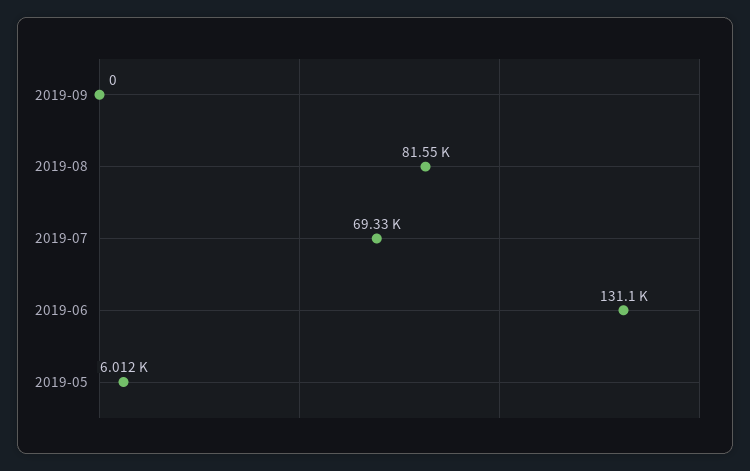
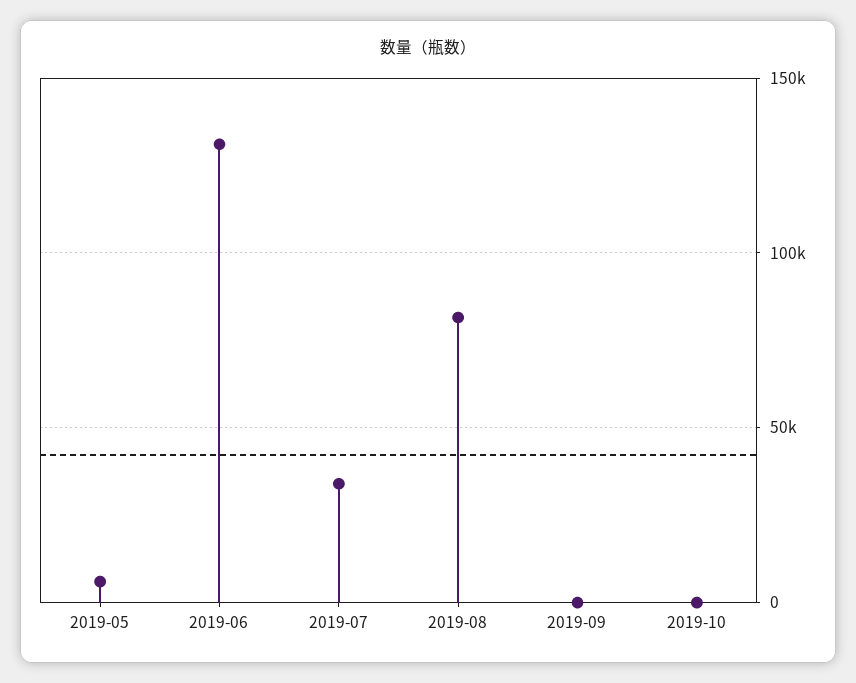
2019-07: 69330 -> 35000
2019-10: none -> 0

